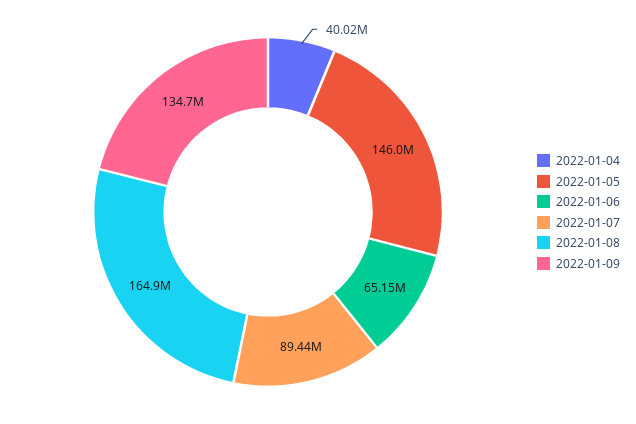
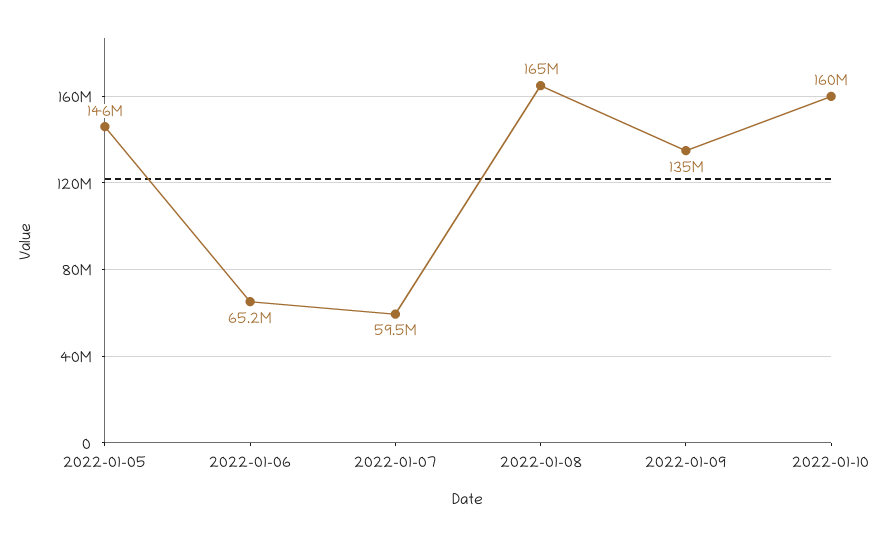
2022-01-04: 40020000 -> none
2022-01-07: 89440000 -> 59500000
2022-01-10: none -> 160000000

